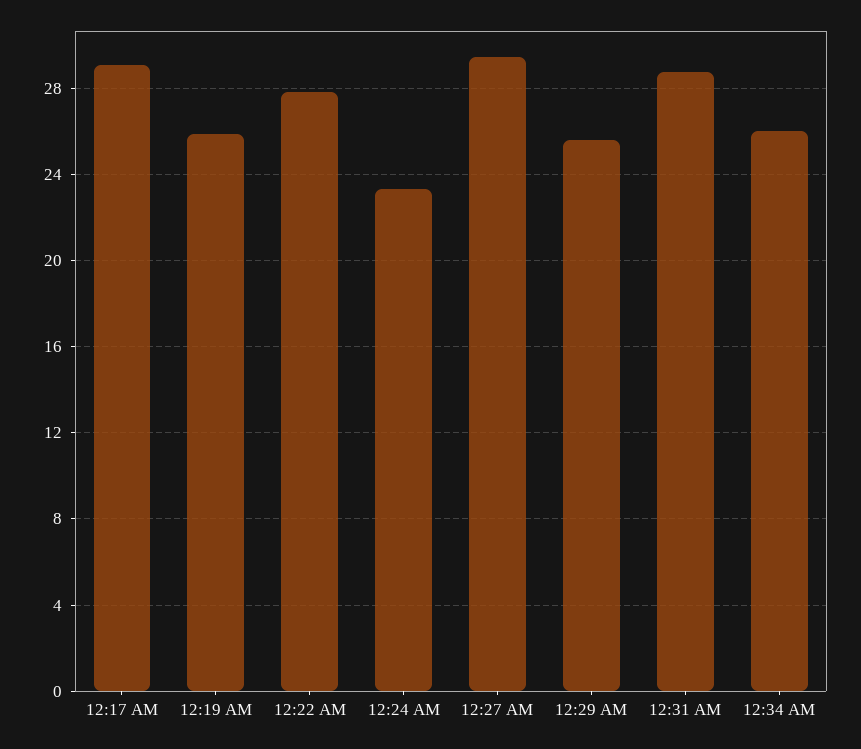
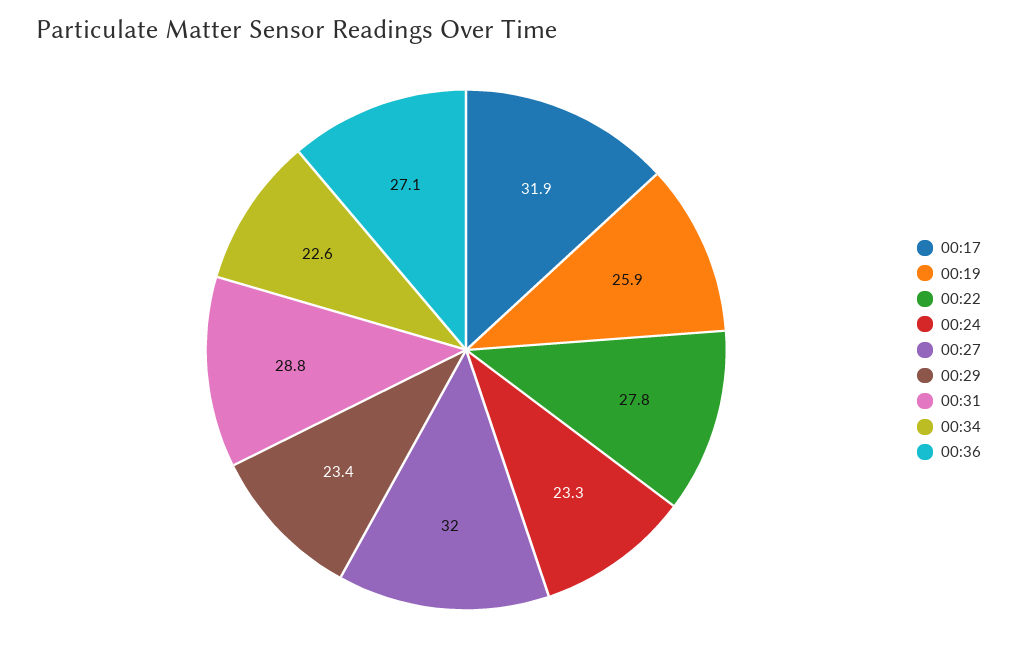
12:17 AM: 29 -> 31.9
12:27 AM: 29.5 -> 32
12:29 AM: 25.5 -> 23.4
12:34 AM: 26 -> 22.6
00:36: none -> 27.1

